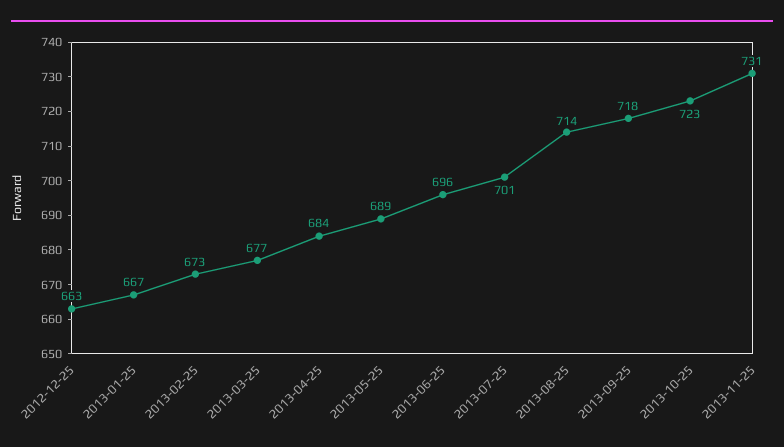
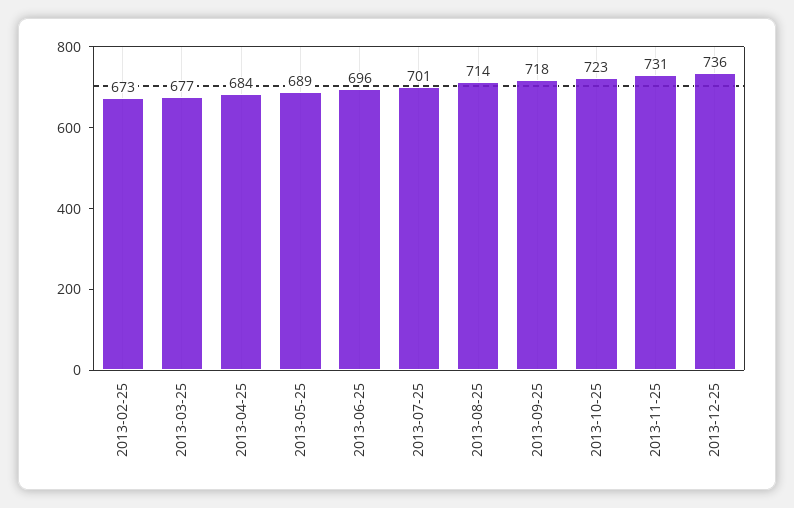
2012-12-25: 663 -> none
2013-01-25: 667 -> none
2013-12-25: none -> 736

